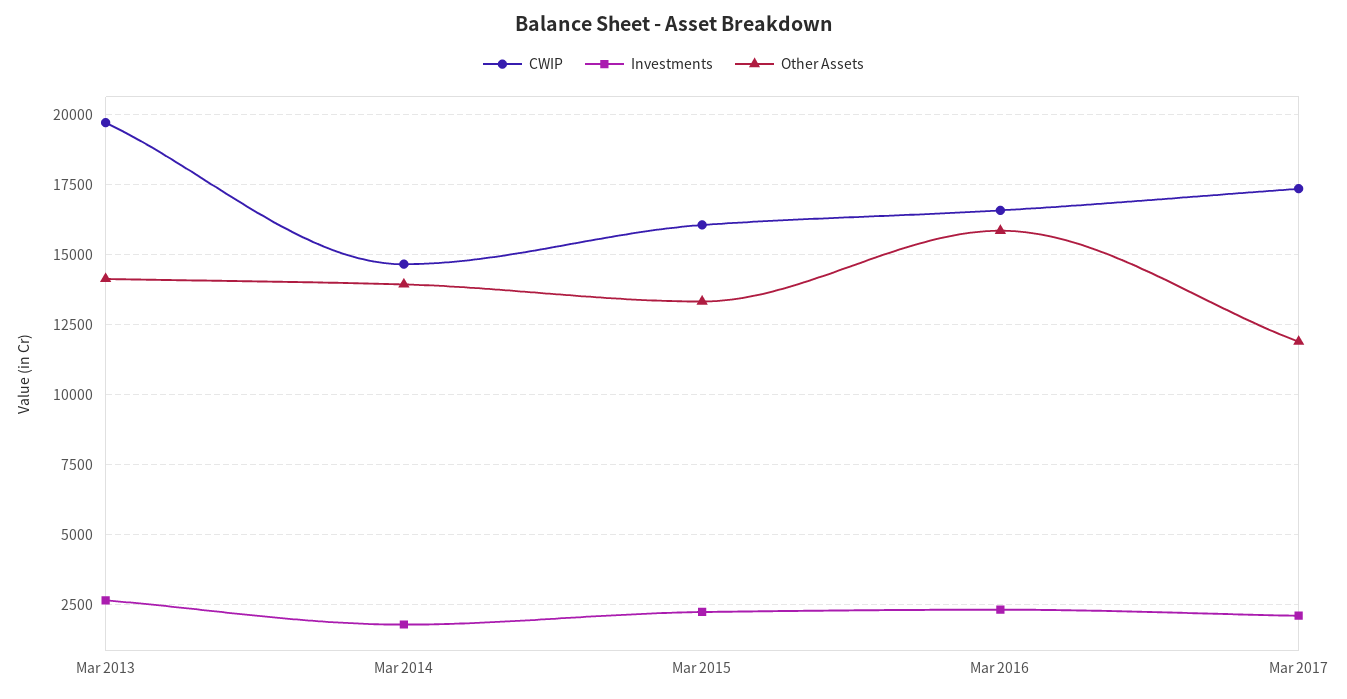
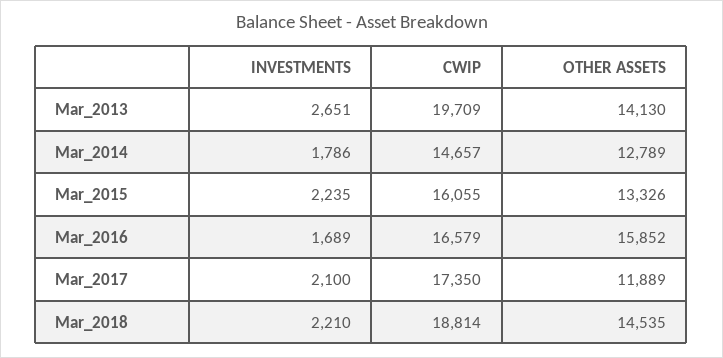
Other Assets, Mar 2014: 14000 -> 12789
Investments, Mar 2016: 2250 -> 1689
Investments, Mar_2018: none -> 2210
CWIP, Mar_2018: none -> 18814
Other Assets, Mar_2018: none -> 14535

